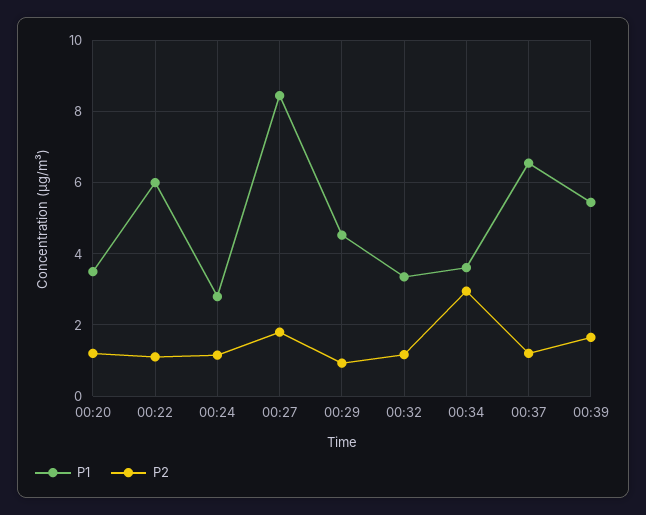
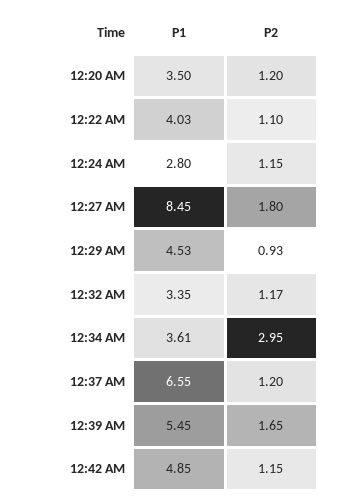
P1, 00:22: 6 -> 4.03
P1, 12:42 AM: none -> 4.85
P2, 12:42 AM: none -> 1.15

